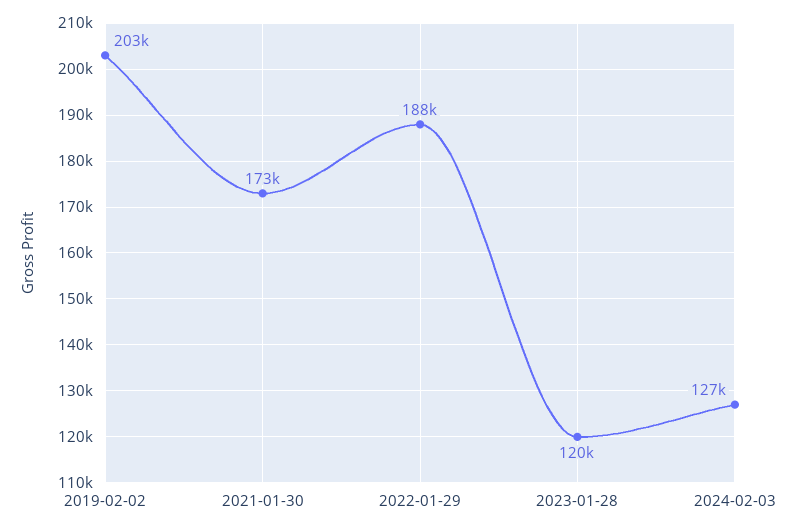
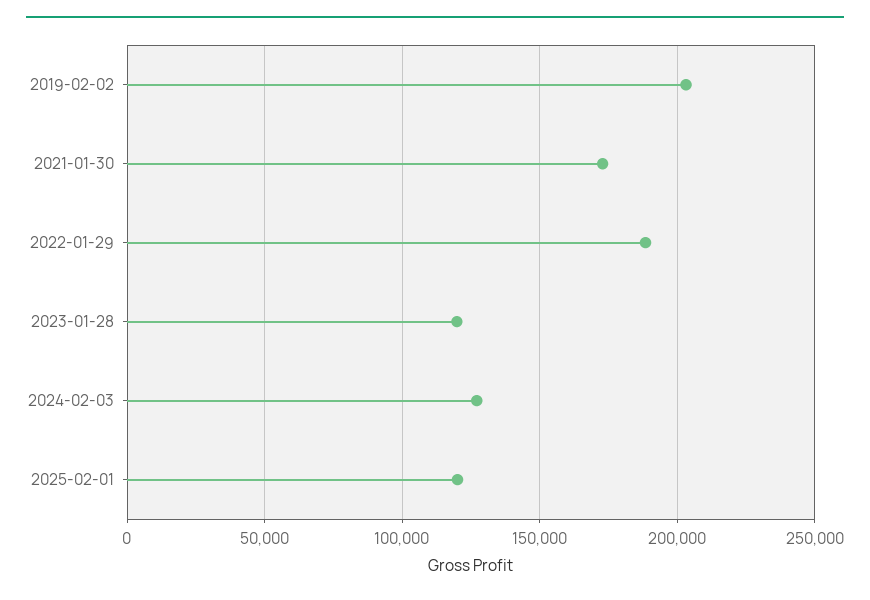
2025-02-01: none -> 120000

